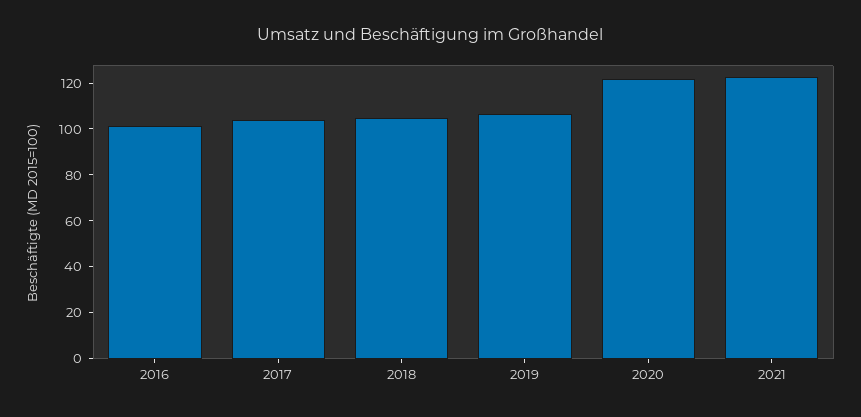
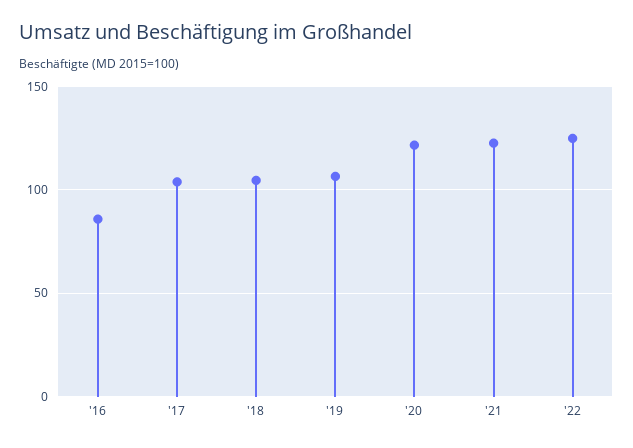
2016: 100 -> 85
'22: none -> 125

